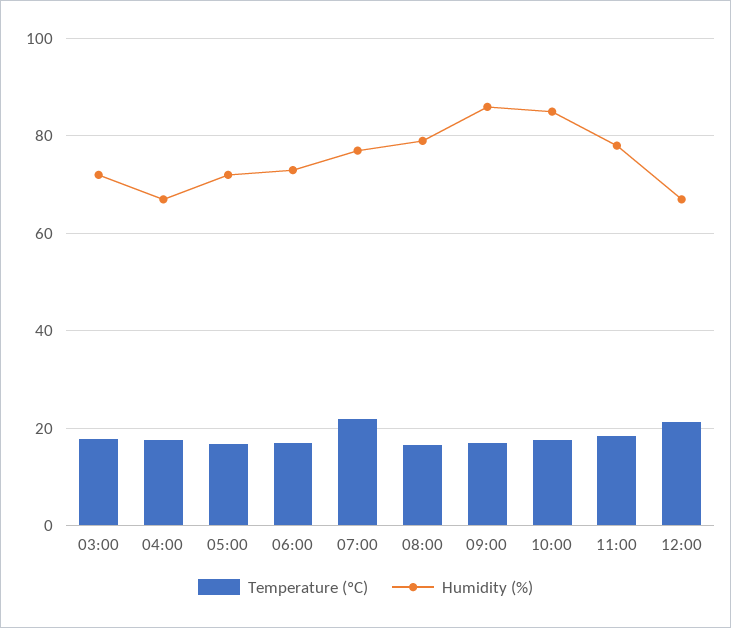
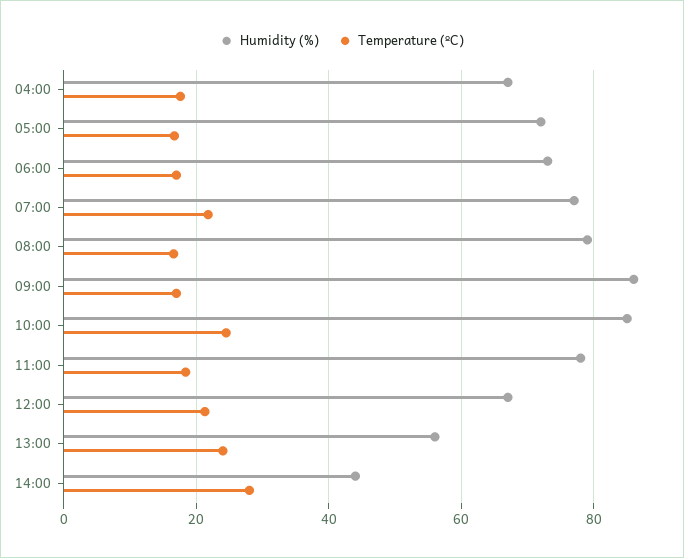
Temperature (ºC), 03:00: 18 -> none
Humidity (%), 03:00: 72 -> none
Temperature (ºC), 10:00: 18 -> 24
Humidity (%), 13:00: none -> 56
Temperature (ºC), 13:00: none -> 24
Humidity (%), 14:00: none -> 44
Temperature (ºC), 14:00: none -> 28

